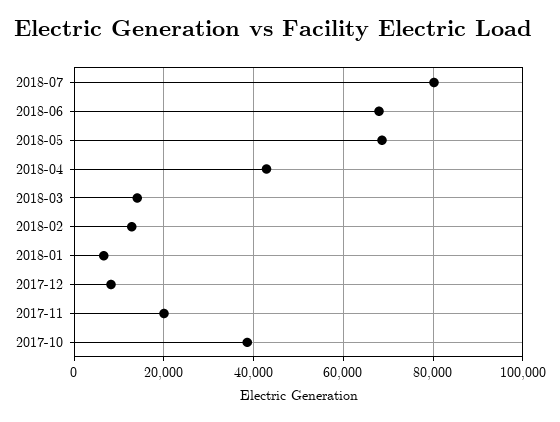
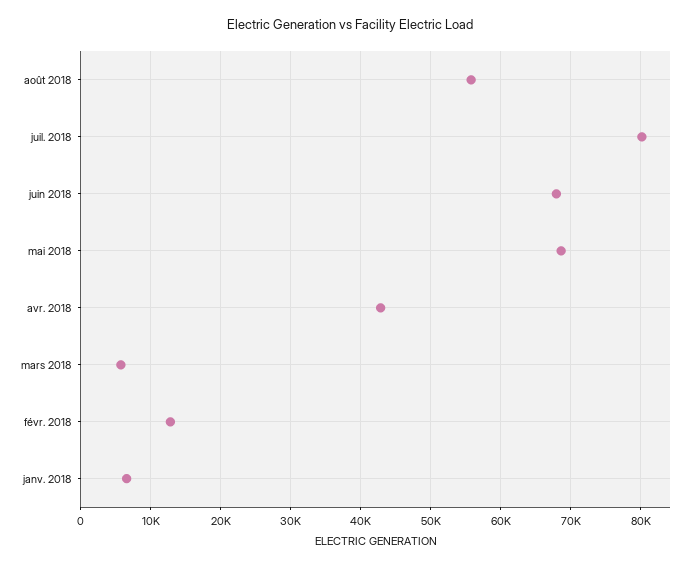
2018-03: 14000 -> 6000
2017-12: 8000 -> none
2017-11: 20000 -> none
2017-10: 38000 -> none
août 2018: none -> 56000

